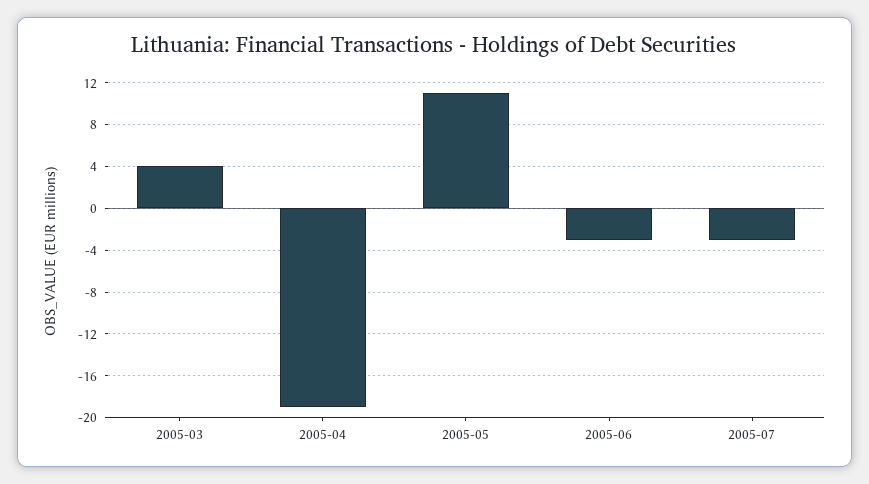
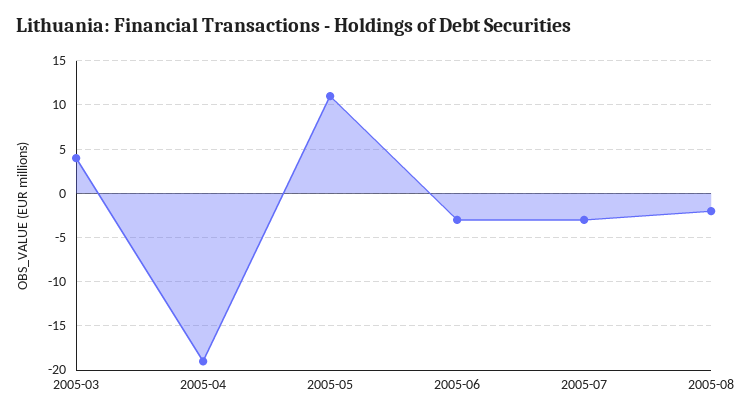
2005-08: none -> -2

